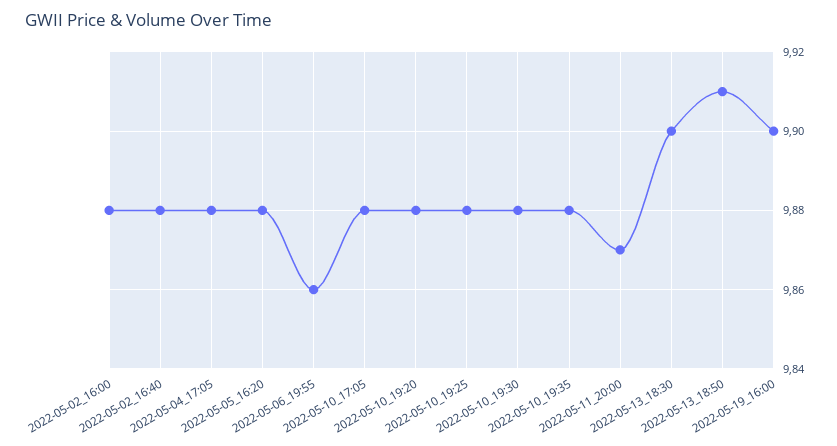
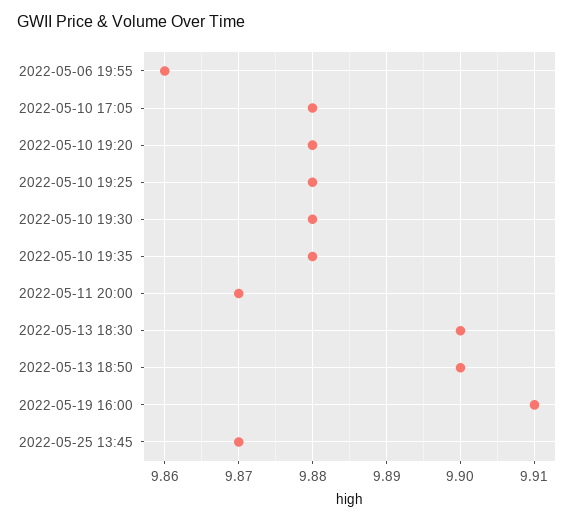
2022-05-02_16:00: 9.88 -> none
2022-05-02_16:40: 9.88 -> none
2022-05-04_17:05: 9.88 -> none
2022-05-05_16:20: 9.88 -> none
2022-05-13_18:50: 9.91 -> 9.9
2022-05-19_16:00: 9.9 -> 9.91
2022-05-25 13:45: none -> 9.87

